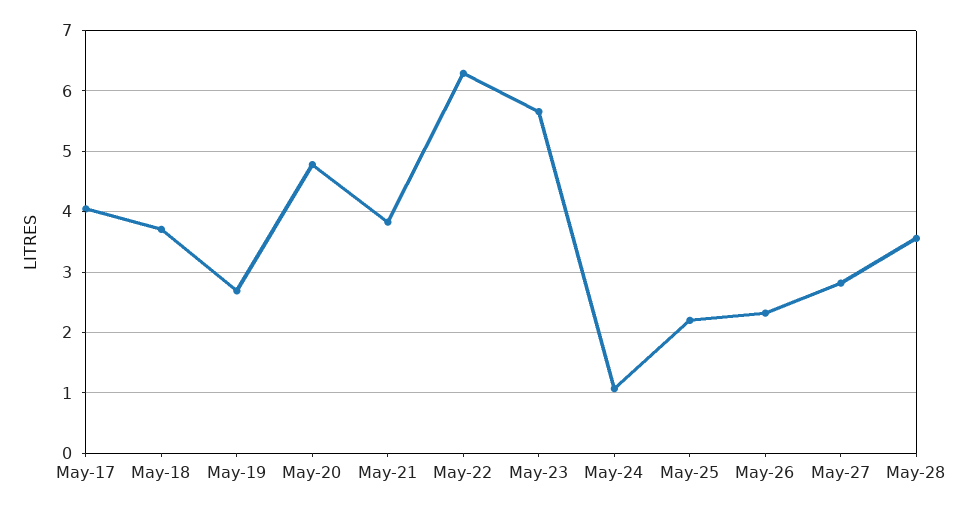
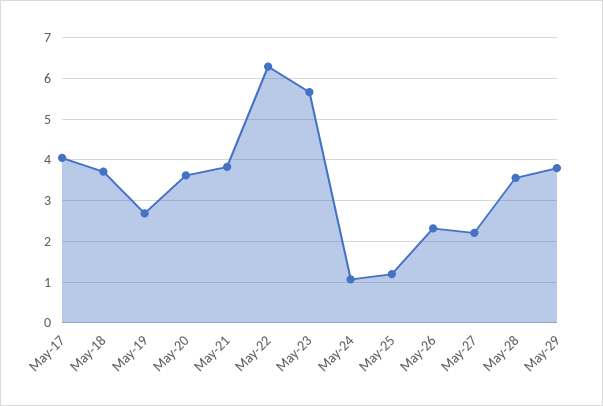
May-20: 4.8 -> 3.6
May-25: 2.2 -> 1.2
May-27: 2.8 -> 2.2
May-29: none -> 3.8

